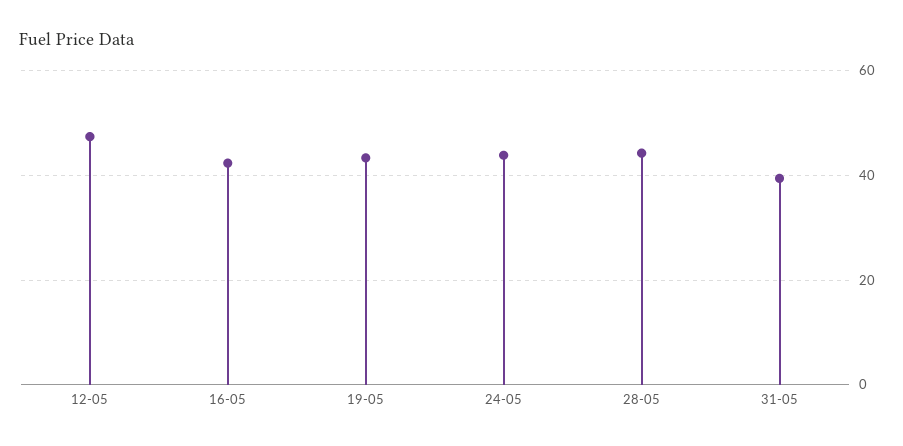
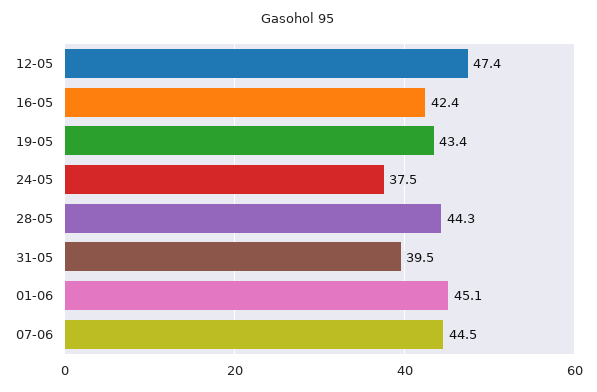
24-05: 44 -> 37.5
01-06: none -> 45.1
07-06: none -> 44.5

